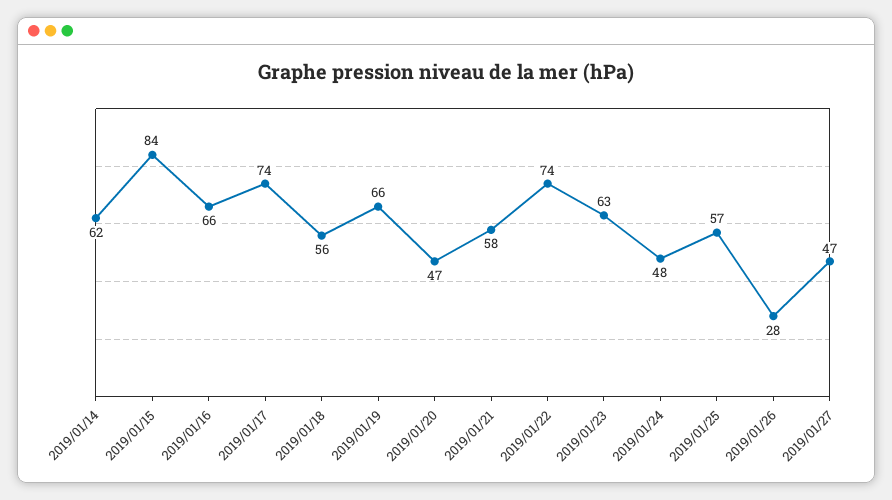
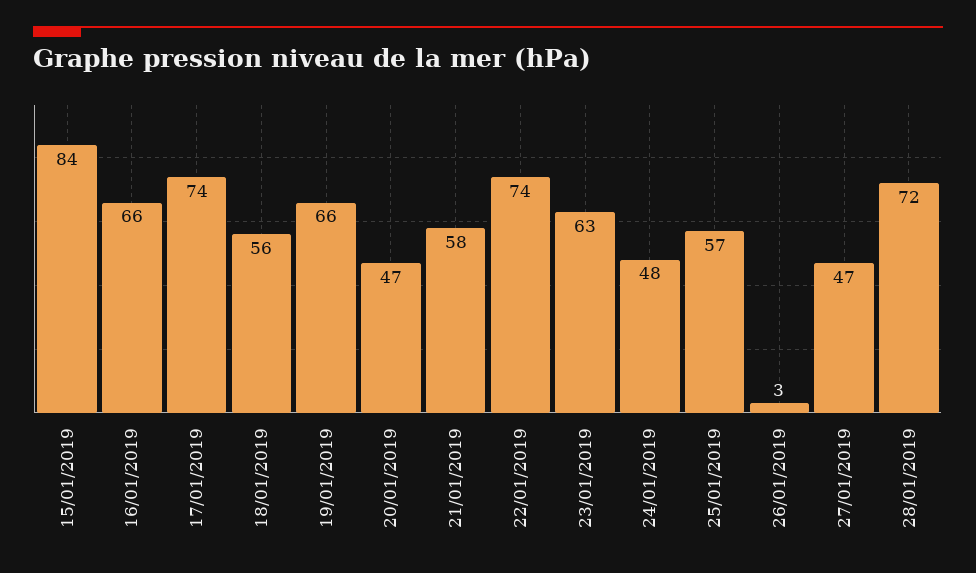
2019/01/14: 62 -> none
2019/01/26: 28 -> 3
28/01/2019: none -> 72

